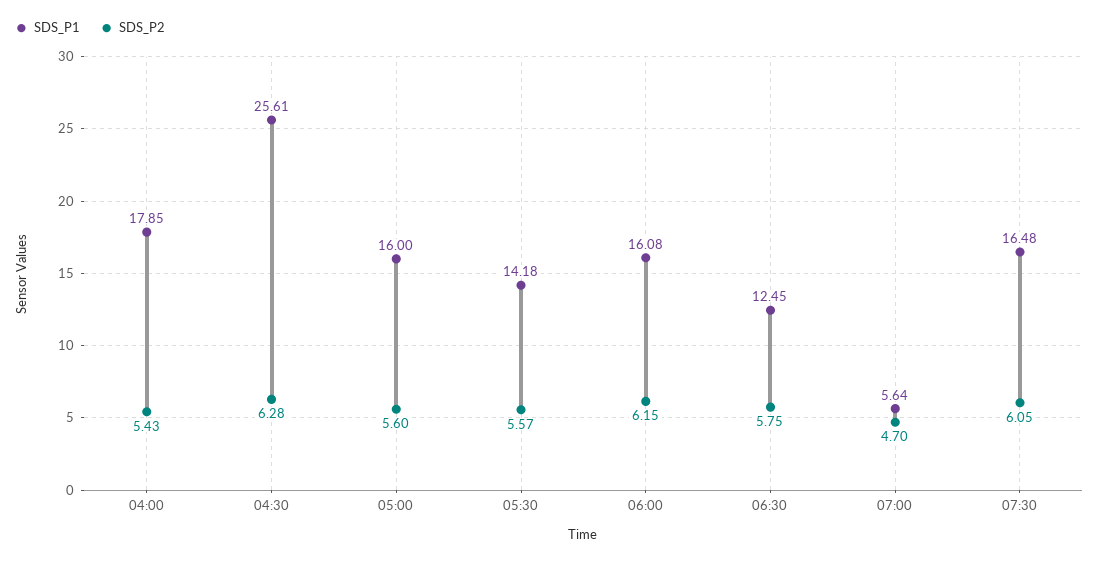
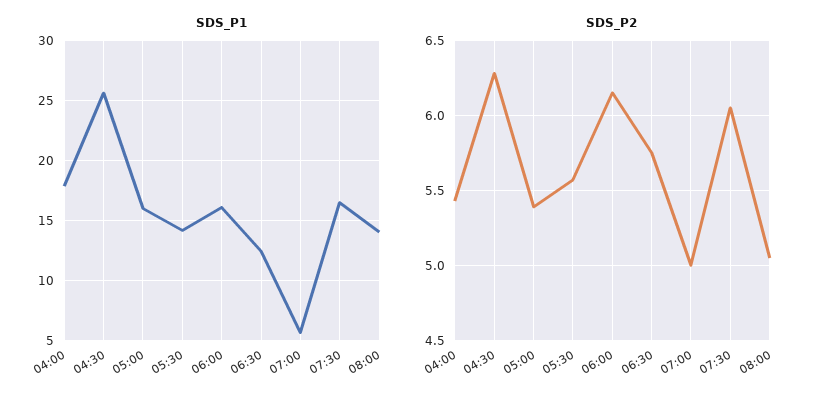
SDS_P2, 05:00: 5.6 -> 5.4
SDS_P2, 07:00: 4.7 -> 5
SDS_P1, 08:00: none -> 14
SDS_P2, 08:00: none -> 5.05

